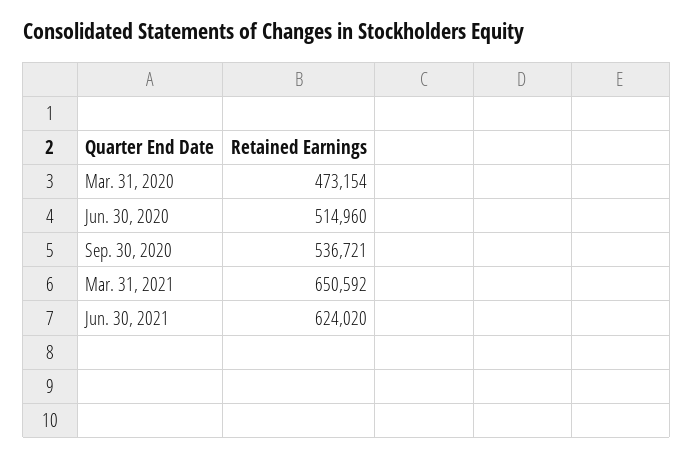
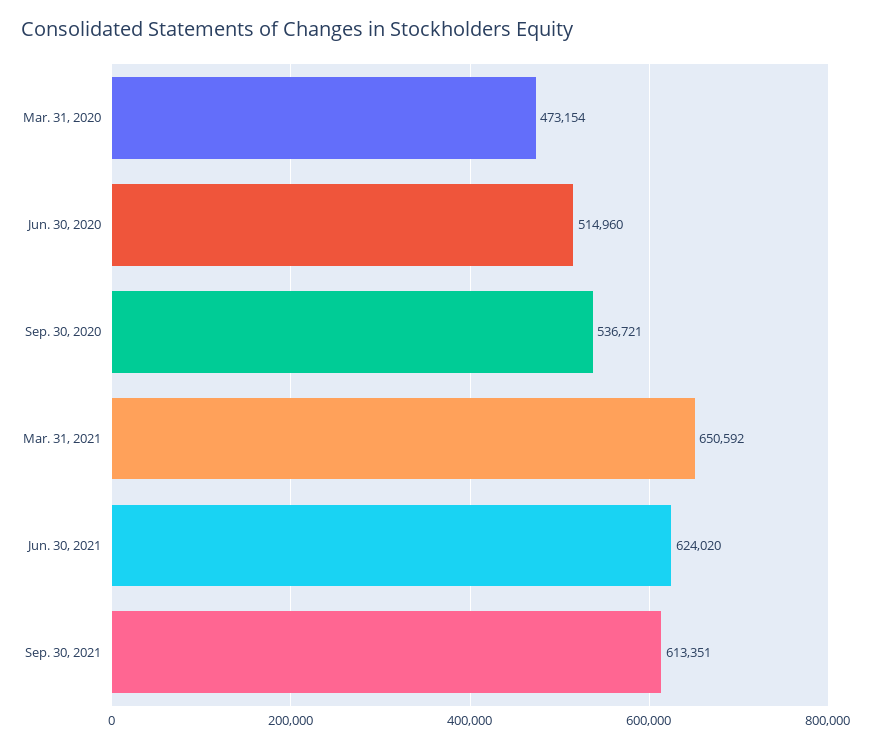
Sep. 30, 2021: none -> 613351

